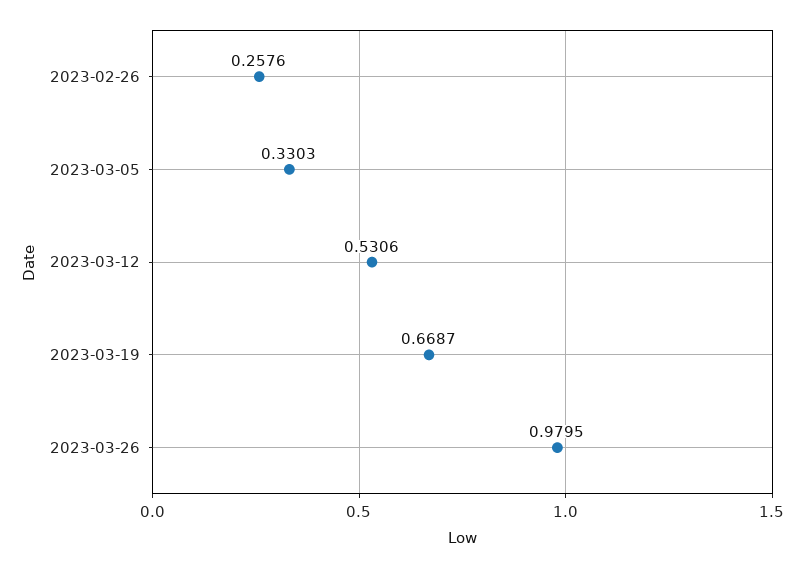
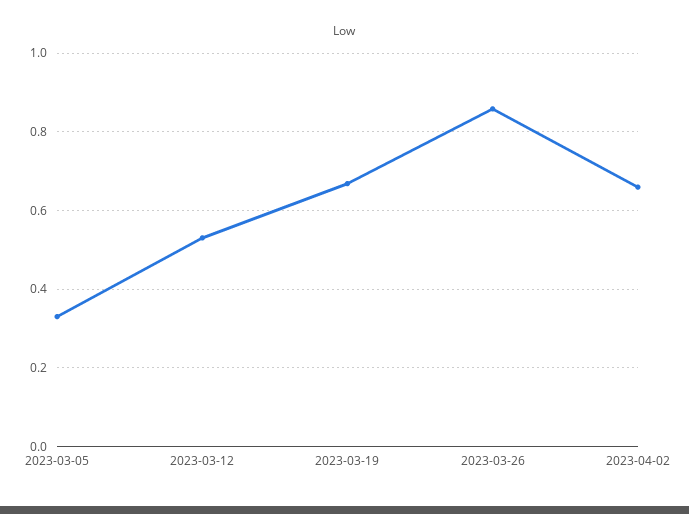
2023-02-26: 0.2576 -> none
2023-03-26: 0.9795 -> 0.86
2023-04-02: none -> 0.66

